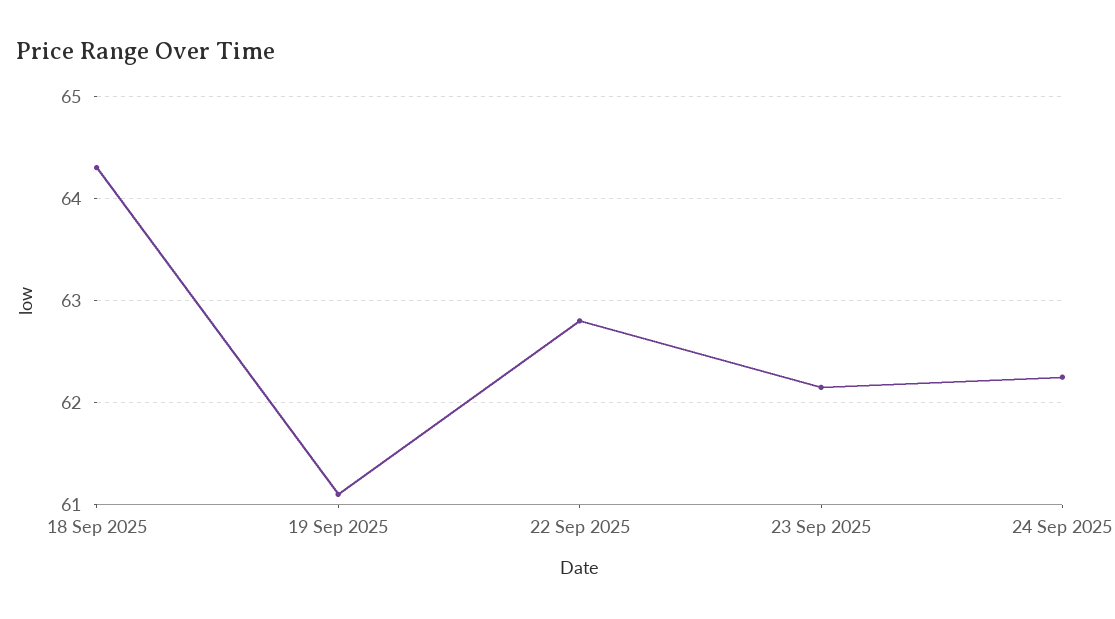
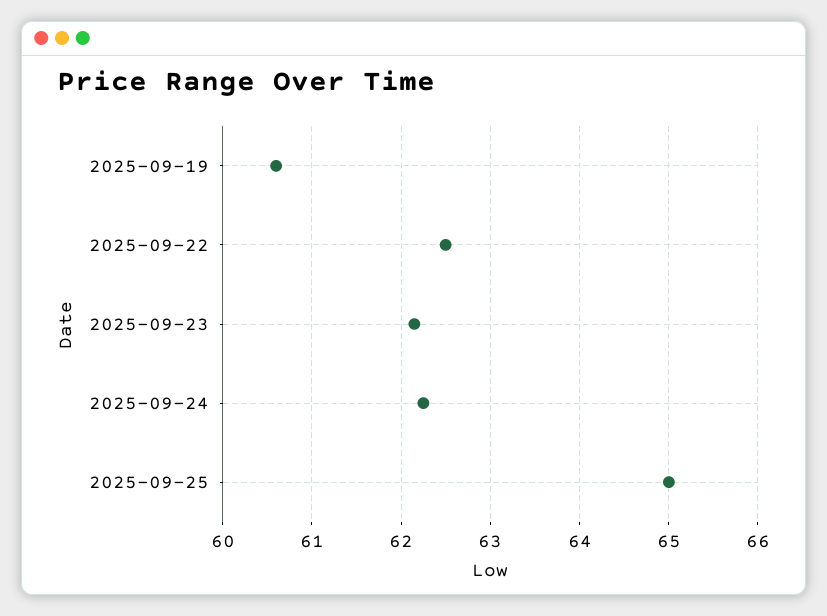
18 Sep 2025: 64.3 -> none
19 Sep 2025: 61.1 -> 60.6
22 Sep 2025: 62.8 -> 62.5
2025-09-25: none -> 65

